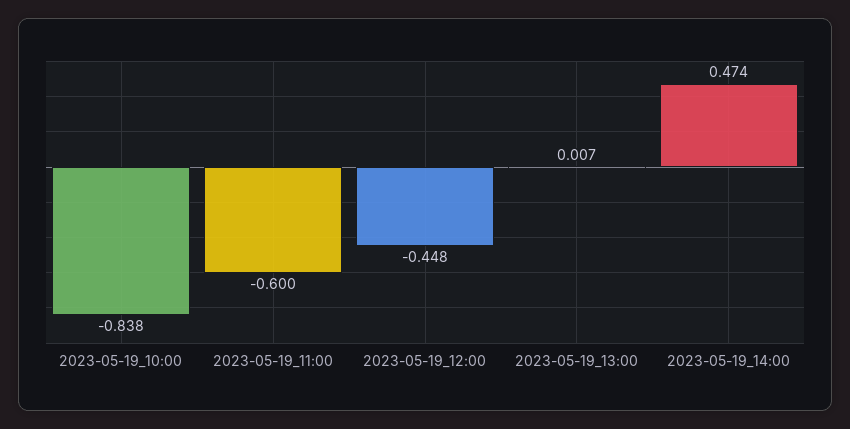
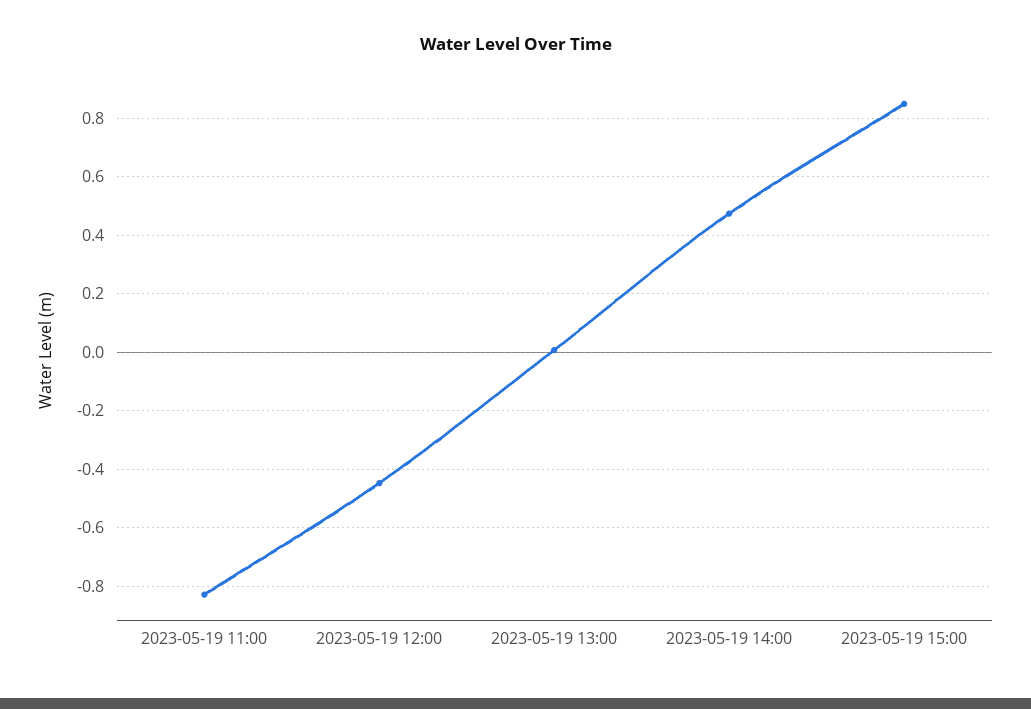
2023-05-19_10:00: -0.838 -> none
2023-05-19_11:00: -0.6 -> -0.825
2023-05-19 15:00: none -> 0.85

